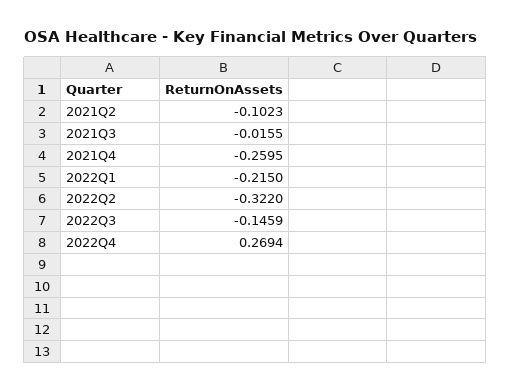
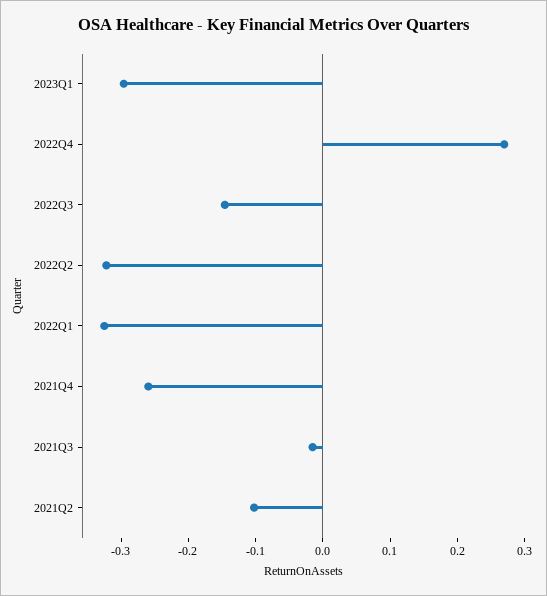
2022Q1: -0.215 -> -0.32
2023Q1: none -> -0.3

